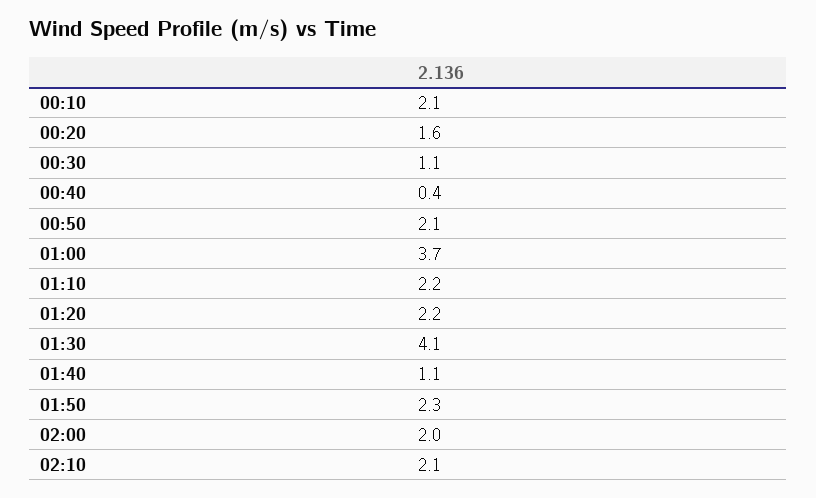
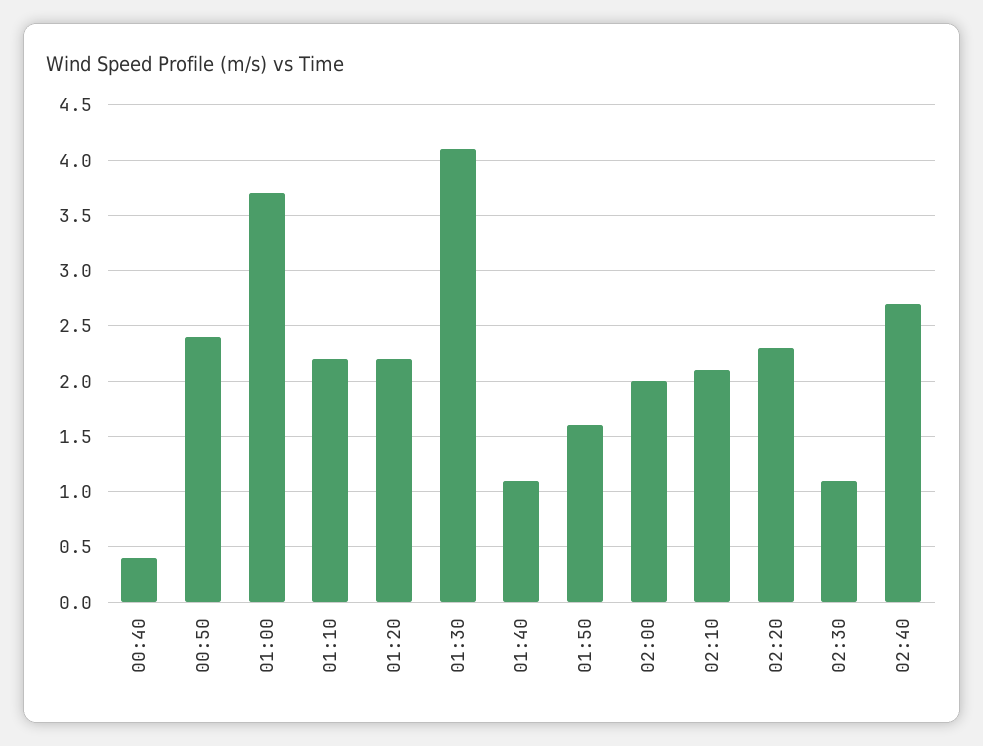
00:10: 2.1 -> none
00:20: 1.6 -> none
00:30: 1.1 -> none
00:50: 2.1 -> 2.4
01:50: 2.3 -> 1.6
02:20: none -> 2.3
02:30: none -> 1.1
02:40: none -> 2.7

